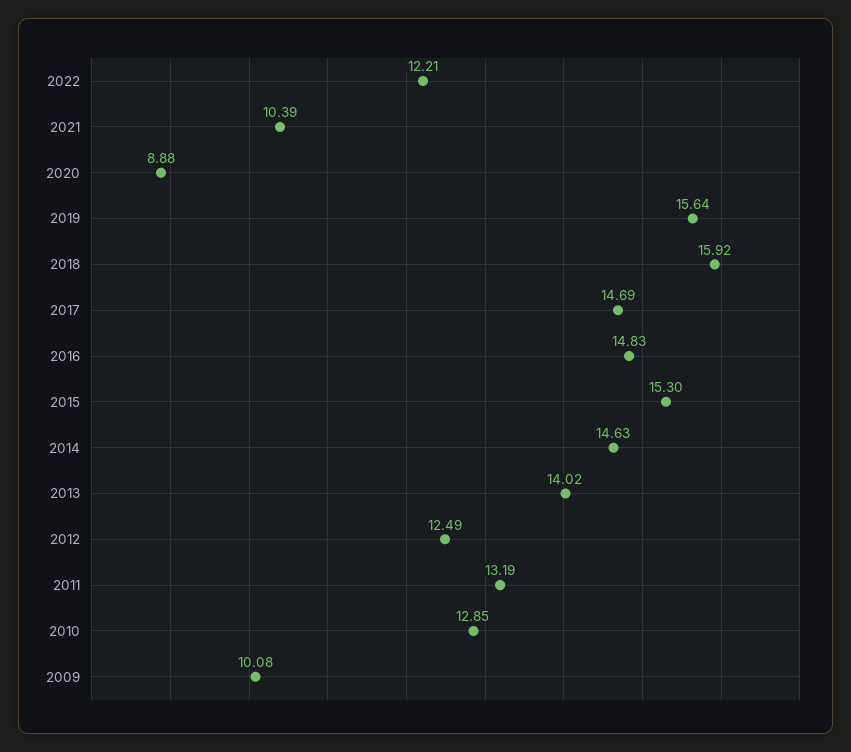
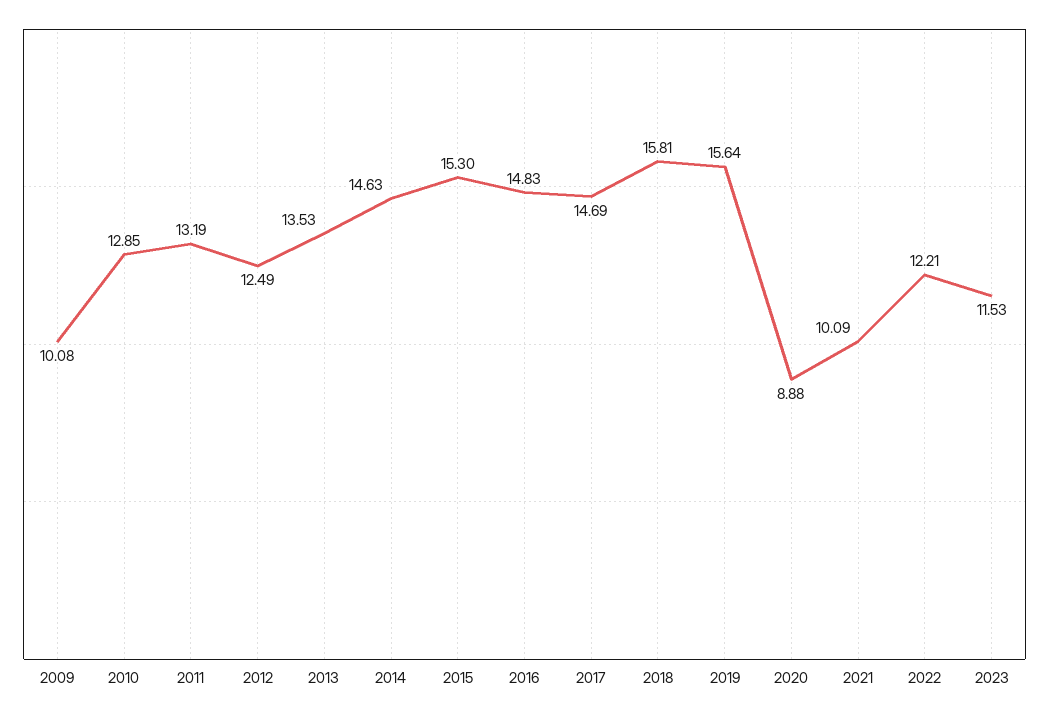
2021: 10.39 -> 10.09
2018: 15.92 -> 15.81
2013: 14.02 -> 13.53
2023: none -> 11.53

